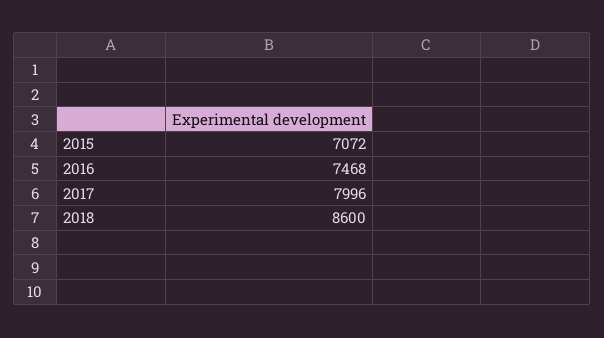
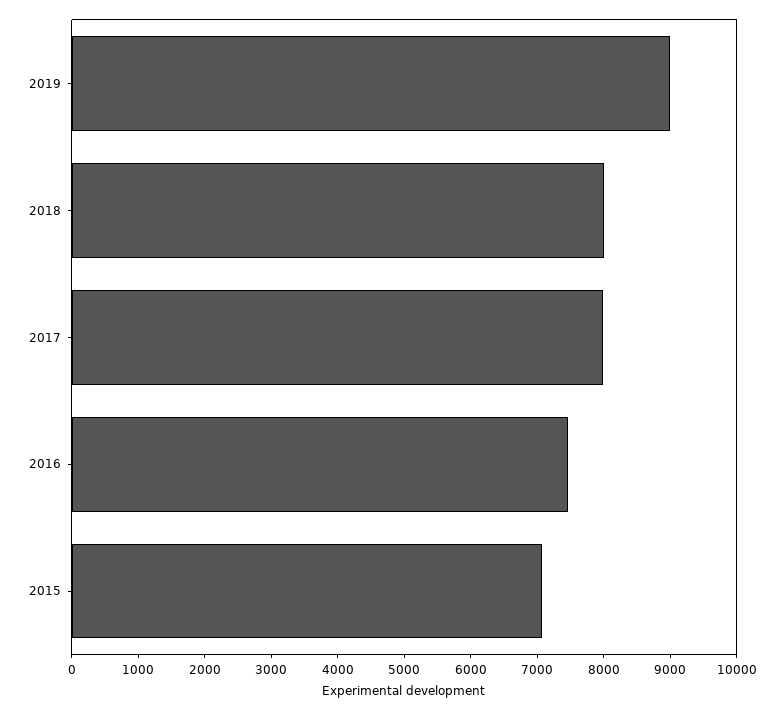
2018: 8600 -> 8000
2019: none -> 9000

